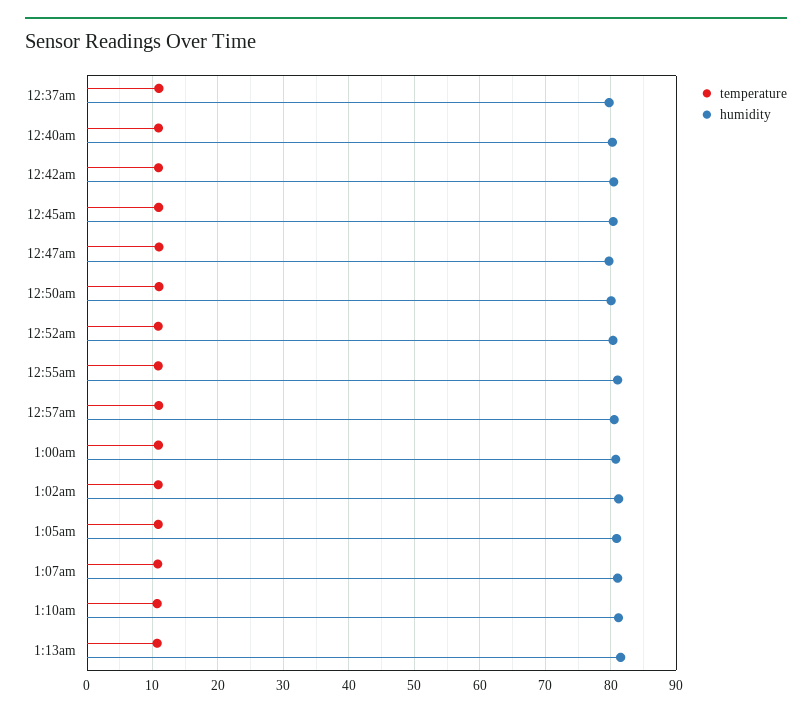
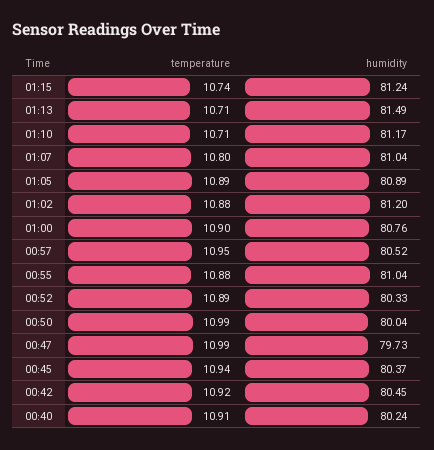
temperature, 12:37am: 11 -> none
humidity, 12:37am: 80 -> none
temperature, 01:15: none -> 10.74
humidity, 01:15: none -> 81.24

